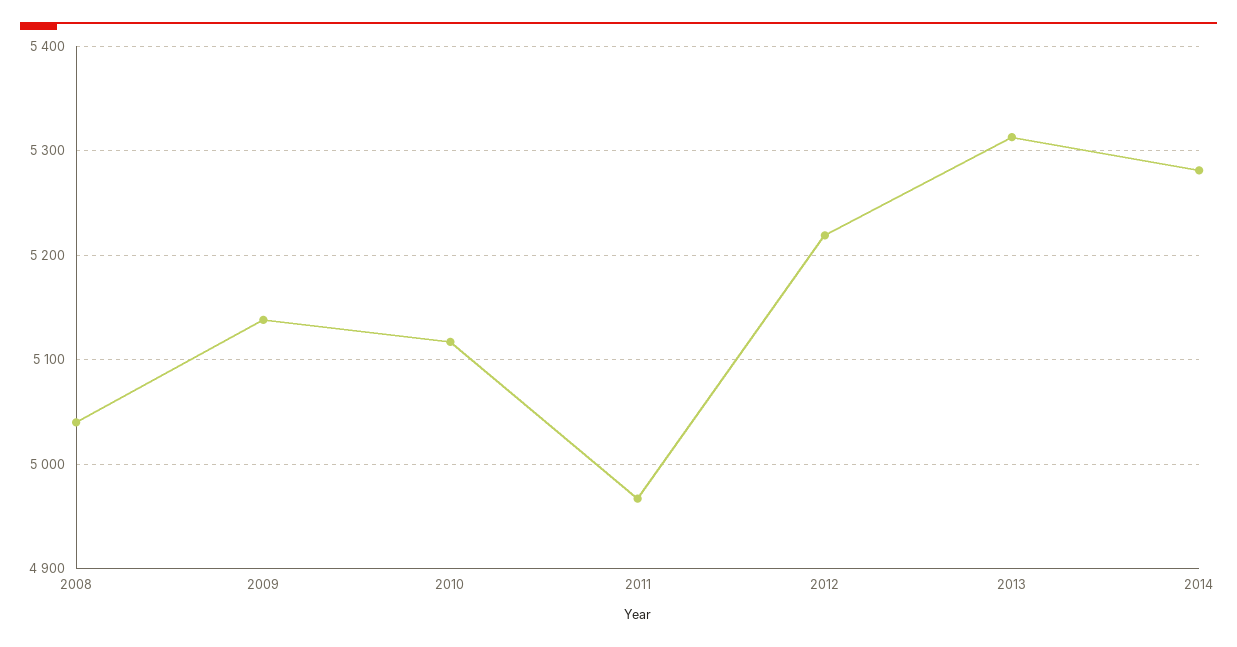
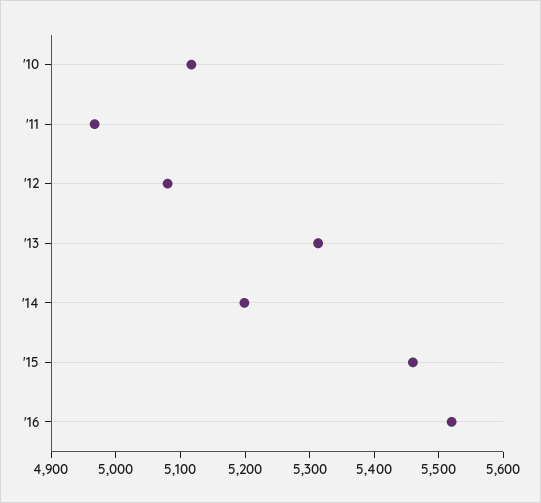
2008: 5040 -> none
2009: 5140 -> none
2012: 5220 -> 5080
2014: 5280 -> 5200
'15: none -> 5460
'16: none -> 5520

